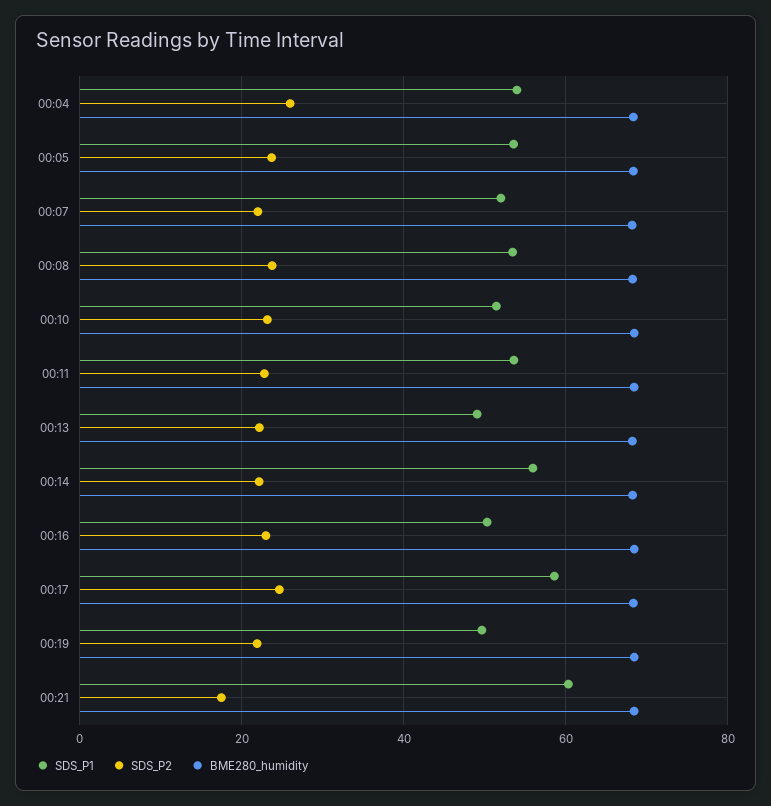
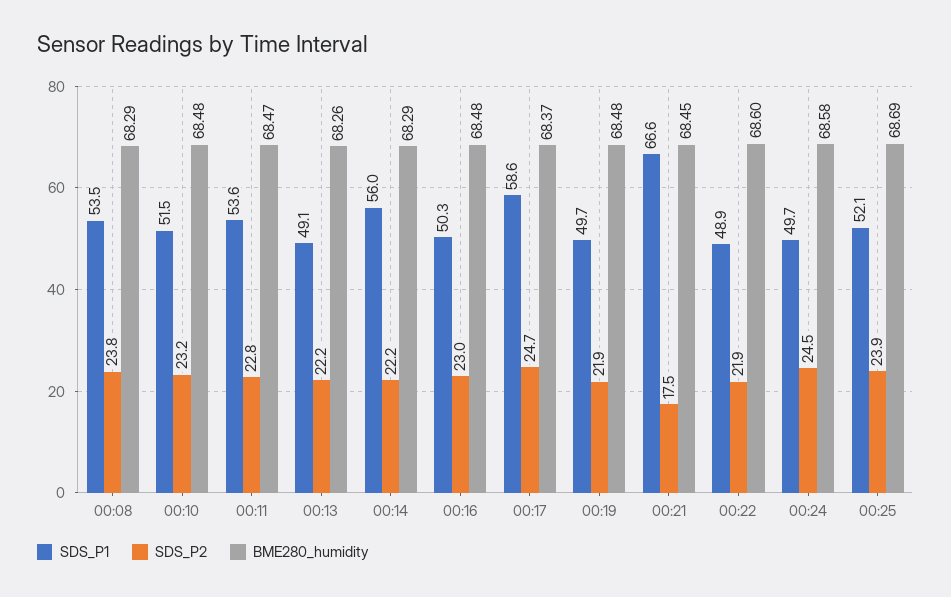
SDS_P1, 00:04: 54 -> none
SDS_P2, 00:04: 26 -> none
BME280_humidity, 00:04: 68 -> none
SDS_P1, 00:05: 54 -> none
SDS_P2, 00:05: 24 -> none
BME280_humidity, 00:05: 68 -> none
SDS_P1, 00:07: 52 -> none
SDS_P2, 00:07: 22 -> none
BME280_humidity, 00:07: 68 -> none
SDS_P1, 00:21: 60 -> 66.6
SDS_P1, 00:22: none -> 48.9
SDS_P2, 00:22: none -> 21.9
BME280_humidity, 00:22: none -> 68.6
SDS_P1, 00:24: none -> 49.7
SDS_P2, 00:24: none -> 24.5
BME280_humidity, 00:24: none -> 68.58
SDS_P1, 00:25: none -> 52.1
SDS_P2, 00:25: none -> 23.9
BME280_humidity, 00:25: none -> 68.69

